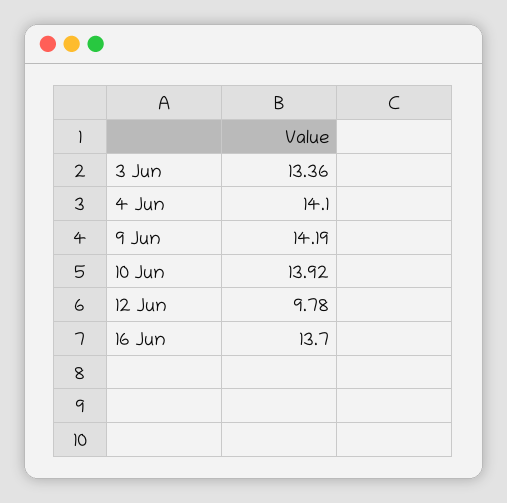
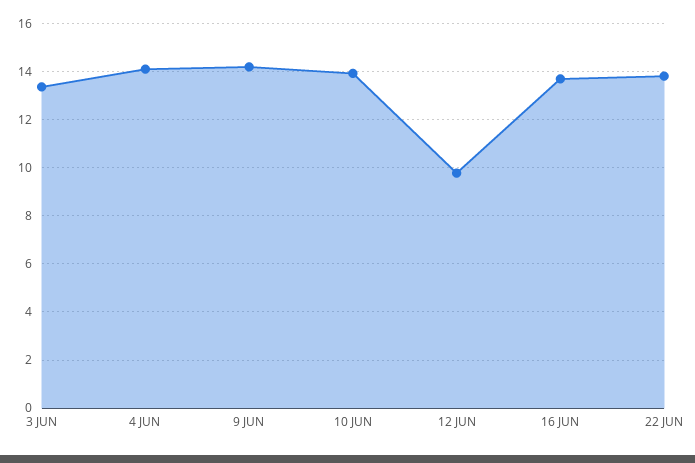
22 JUN: none -> 13.75

